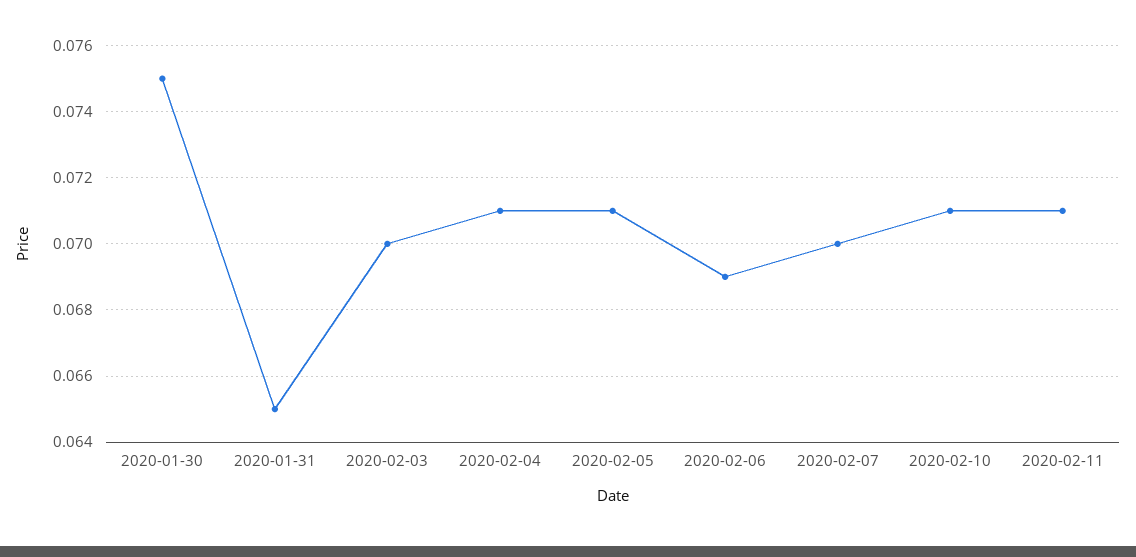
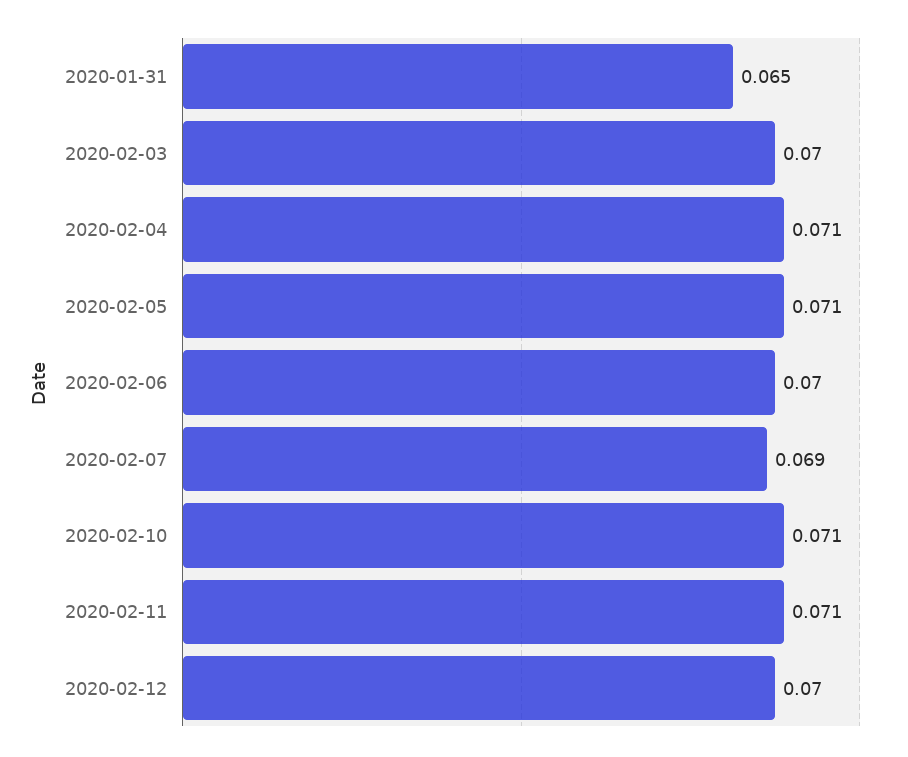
2020-01-30: 0.075 -> none
2020-02-06: 0.069 -> 0.07
2020-02-07: 0.07 -> 0.069
2020-02-12: none -> 0.07

